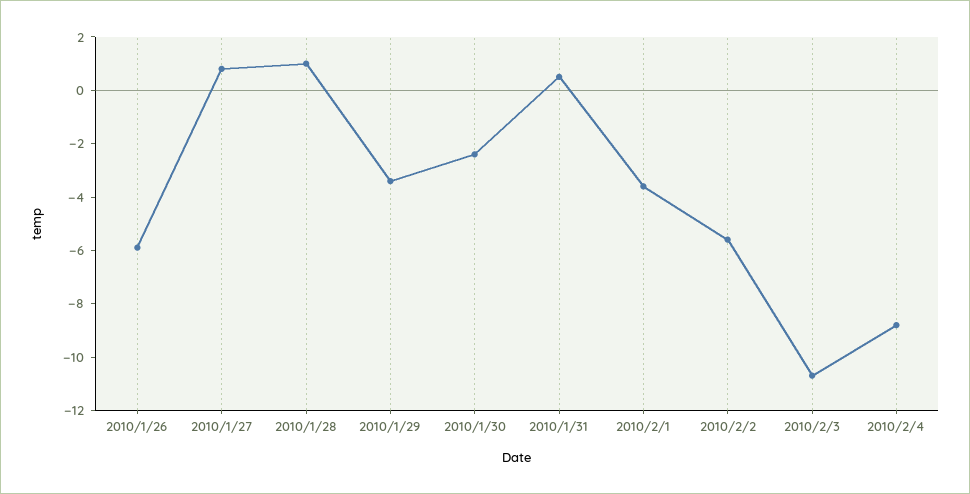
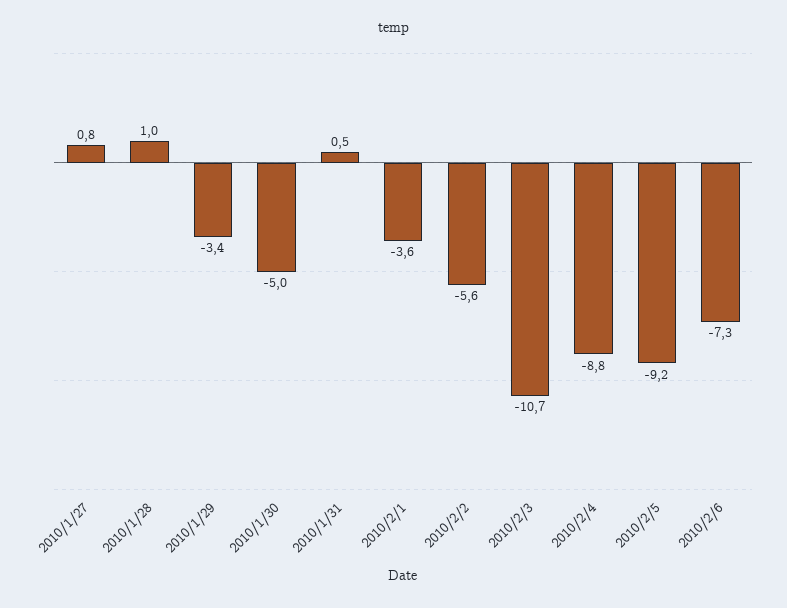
2010/1/26: -6 -> none
2010/1/30: -2.5 -> -5
2010/2/5: none -> -9.2
2010/2/6: none -> -7.3

